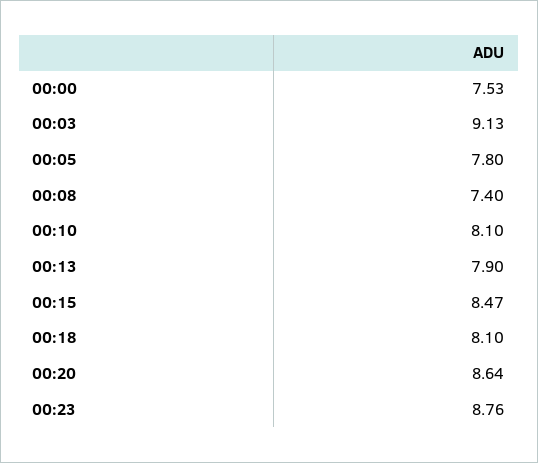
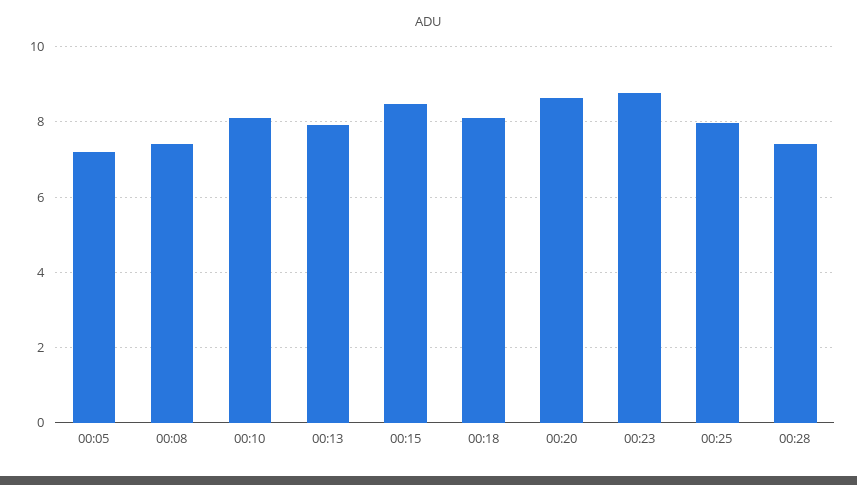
00:00: 7.53 -> none
00:03: 9.13 -> none
00:05: 7.8 -> 7.2
00:25: none -> 8
00:28: none -> 7.4

